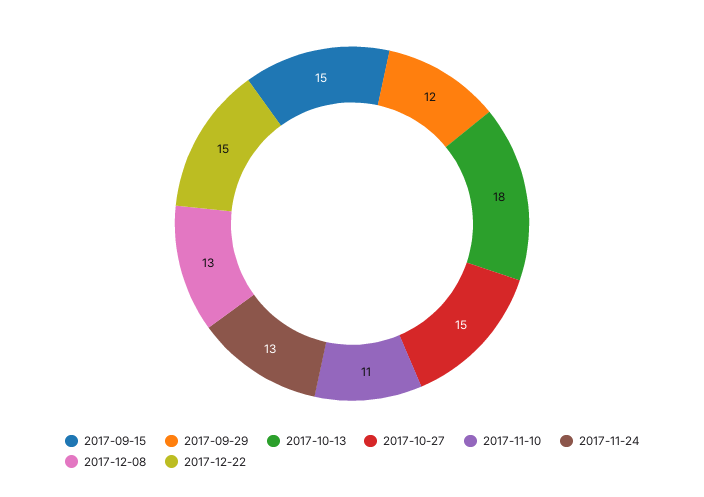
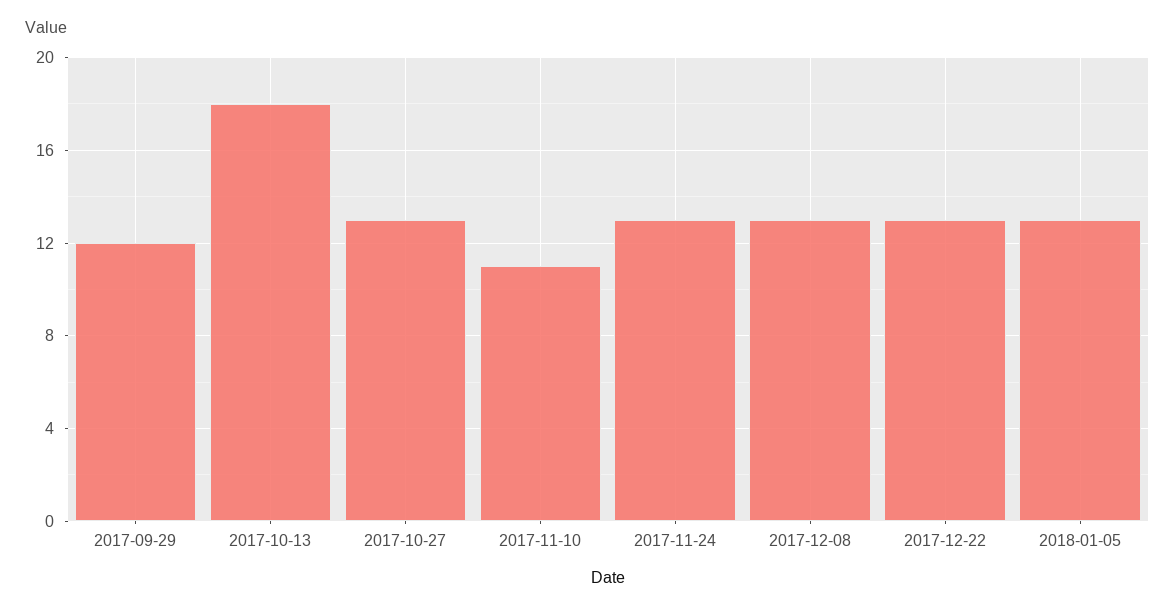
2017-09-15: 15 -> none
2017-10-27: 15 -> 13
2017-12-22: 15 -> 13
2018-01-05: none -> 13

